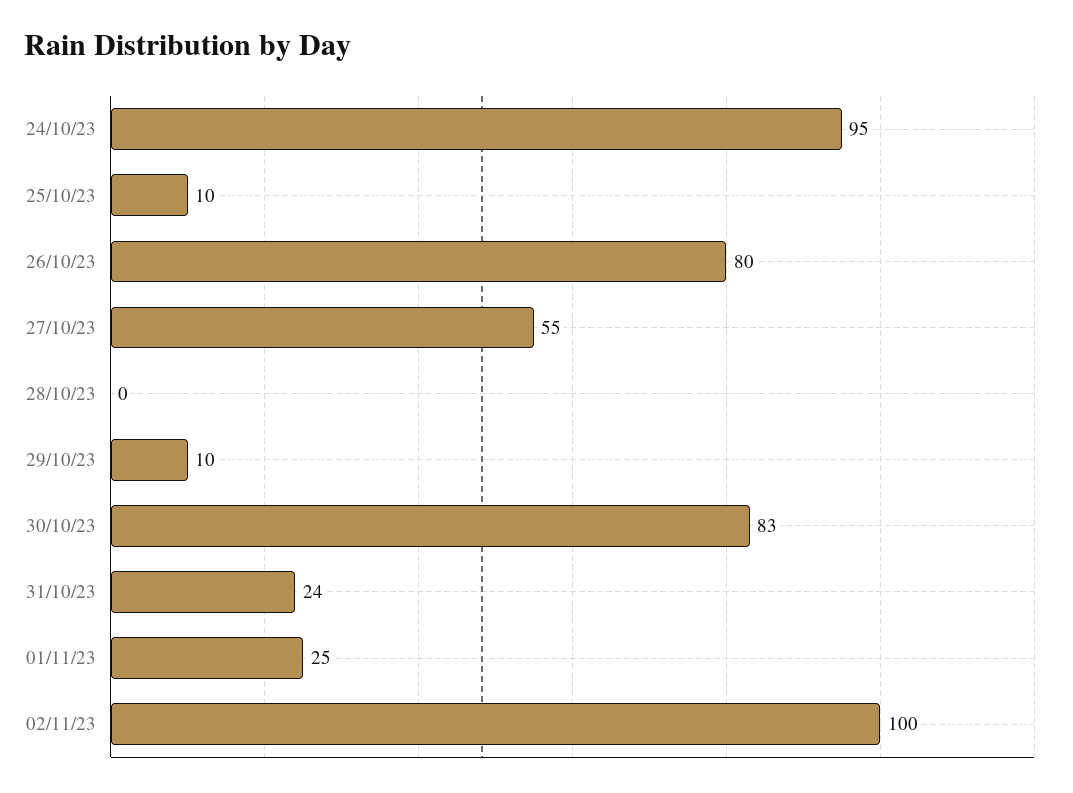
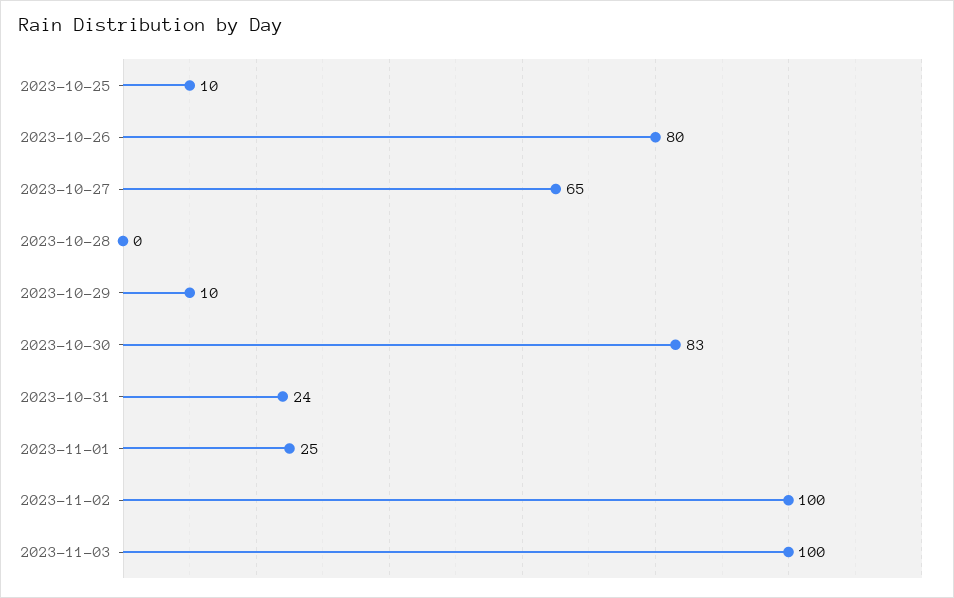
24/10/23: 95 -> none
27/10/23: 55 -> 65
2023-11-03: none -> 100

